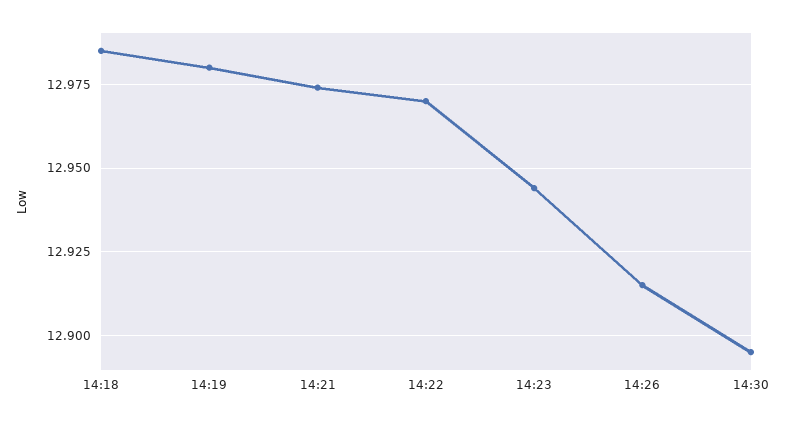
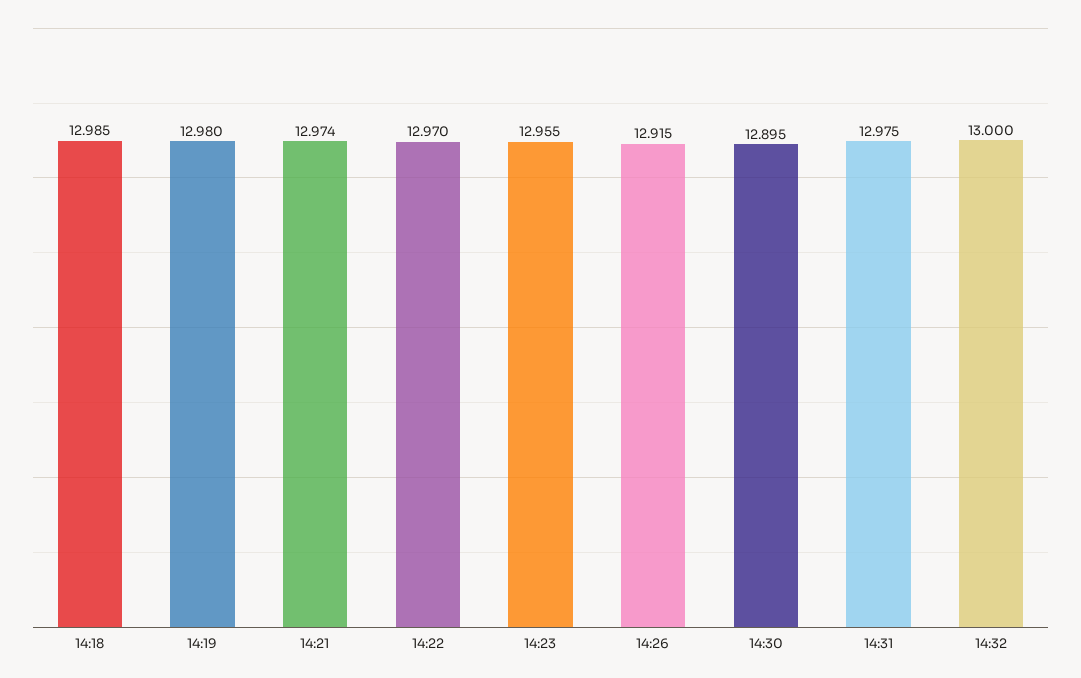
14:23: 12.945 -> 12.955
14:31: none -> 12.975
14:32: none -> 13

